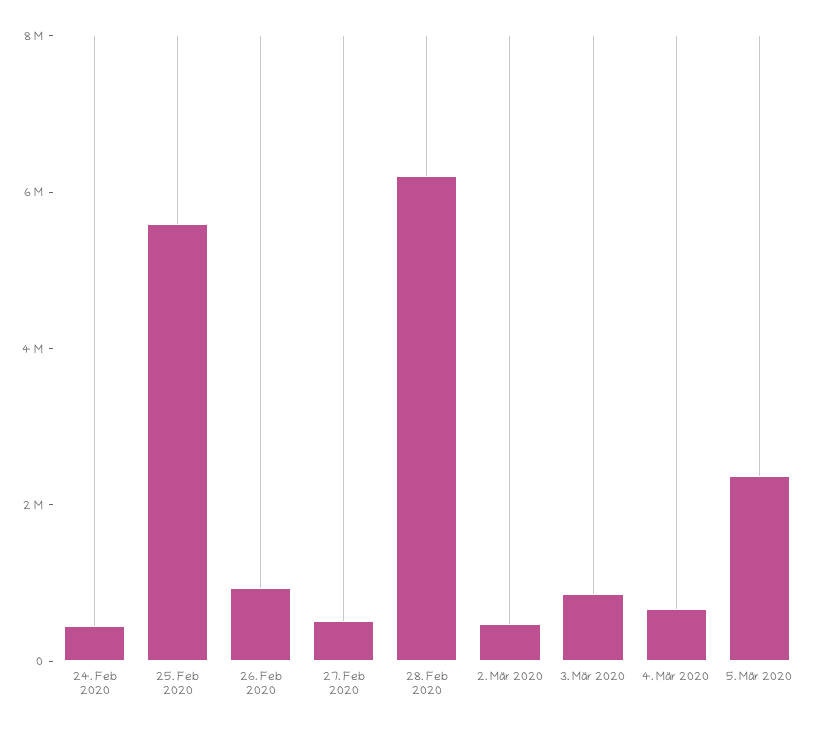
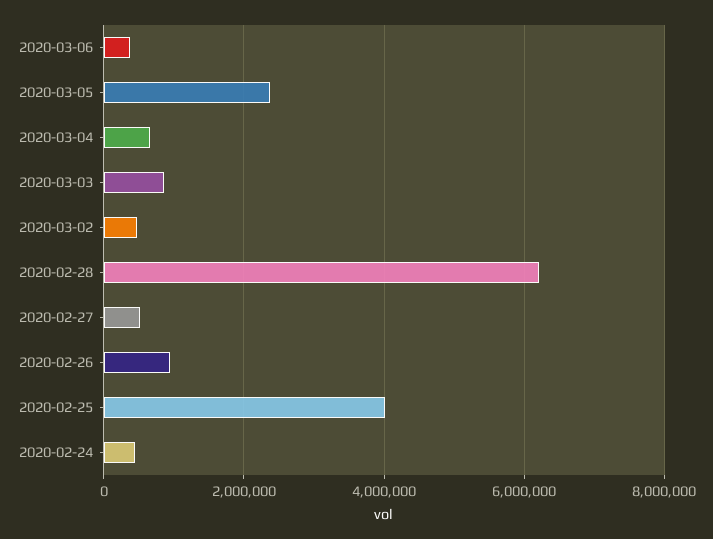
25. Feb 2020: 5500000 -> 4000000
2020-03-06: none -> 400000

